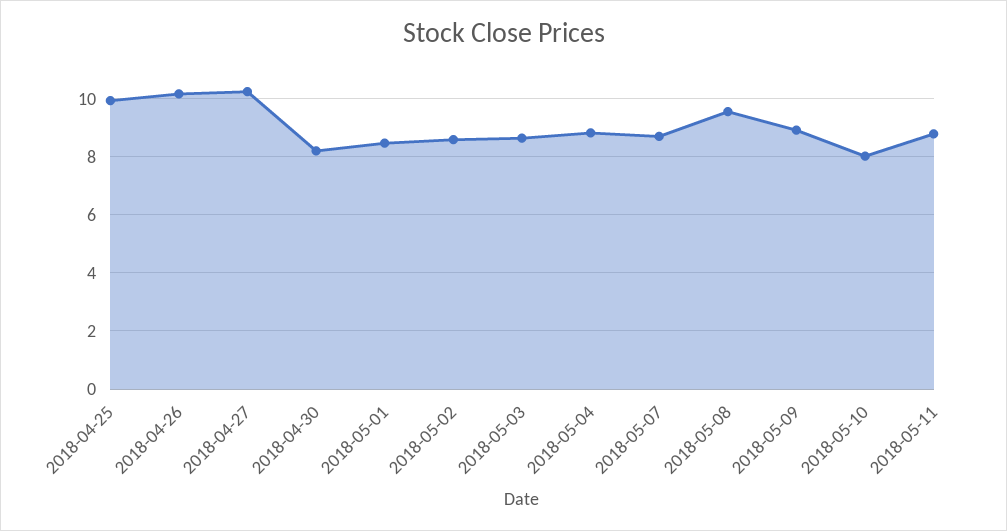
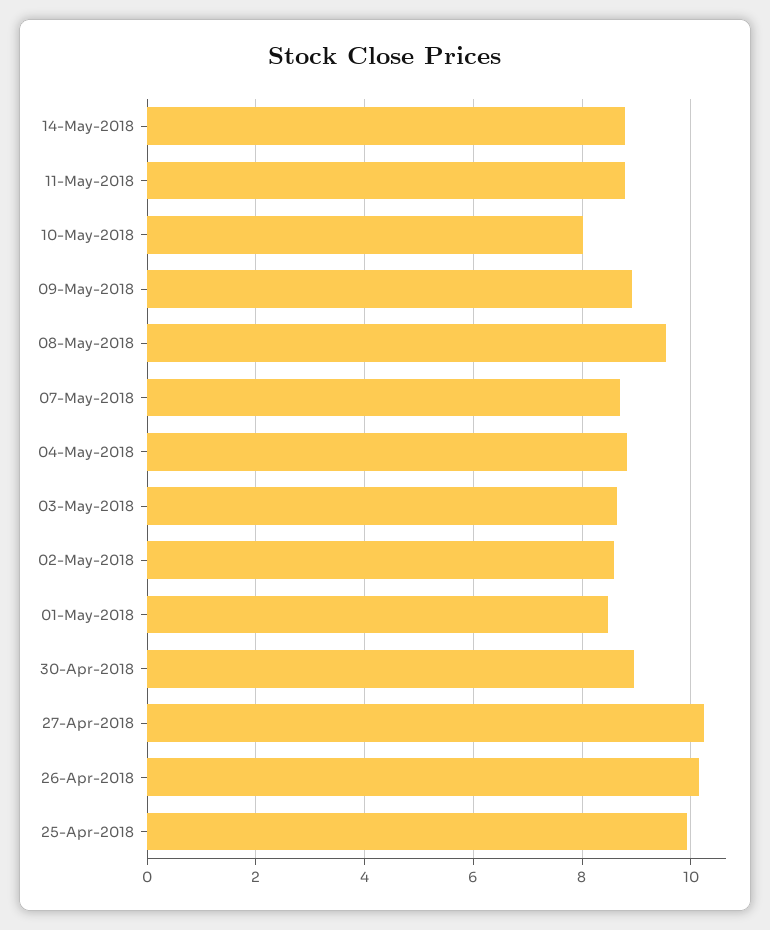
2018-04-30: 8.25 -> 9
14-May-2018: none -> 8.8

